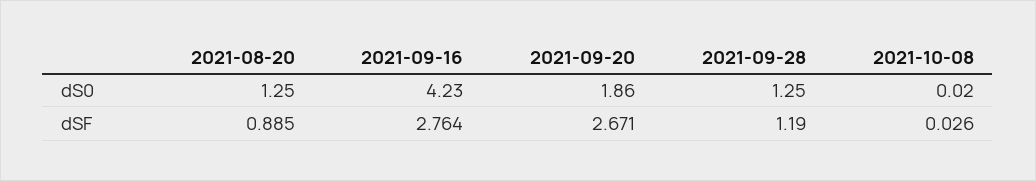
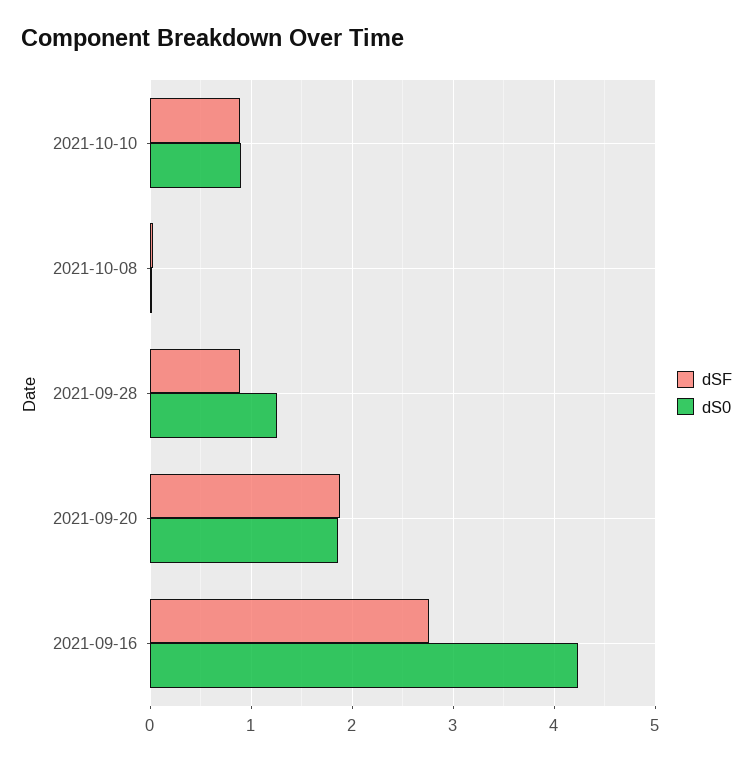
dS0, 2021-08-20: 1.25 -> none
dSF, 2021-08-20: 0.885 -> none
dSF, 2021-09-20: 2.671 -> 1.9
dSF, 2021-09-28: 1.19 -> 0.9
dSF, 2021-10-10: none -> 0.9
dS0, 2021-10-10: none -> 0.9

